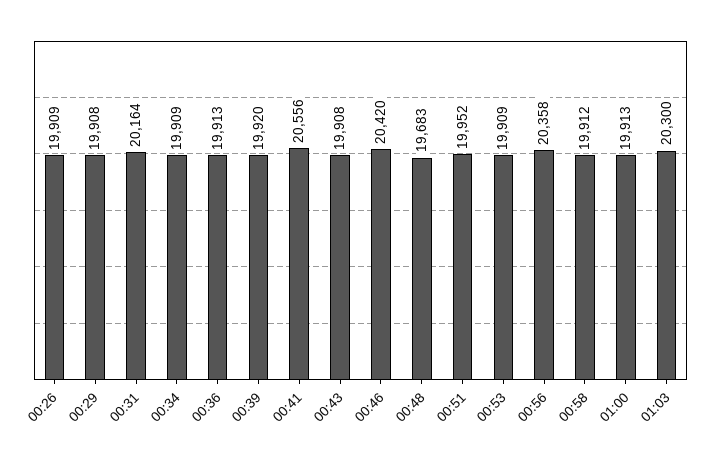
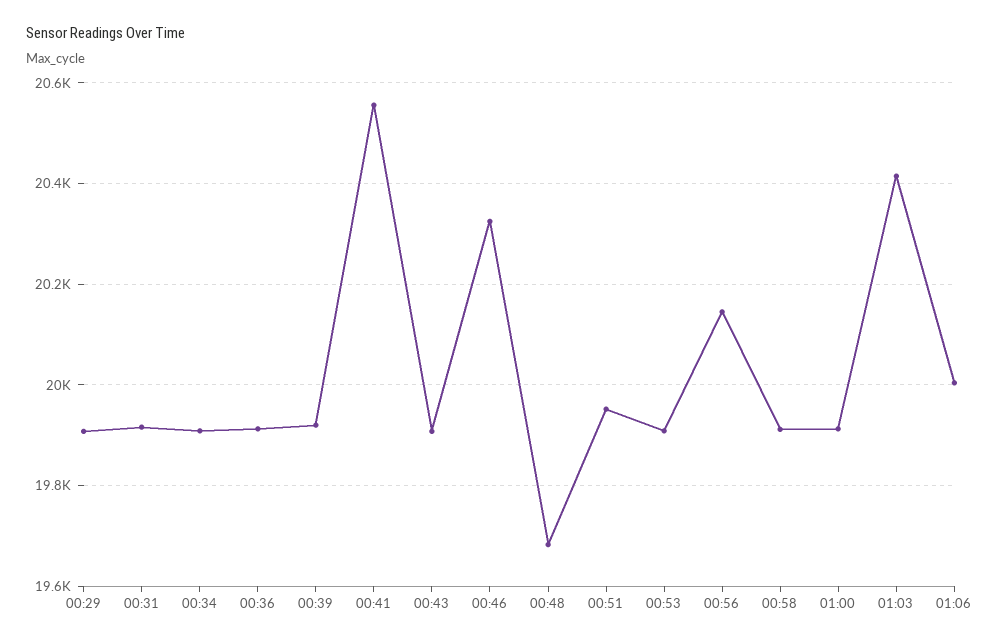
00:26: 19909 -> none
00:31: 20164 -> 19920
00:46: 20420 -> 20320
00:56: 20358 -> 20140
01:03: 20300 -> 20420
01:06: none -> 20000

